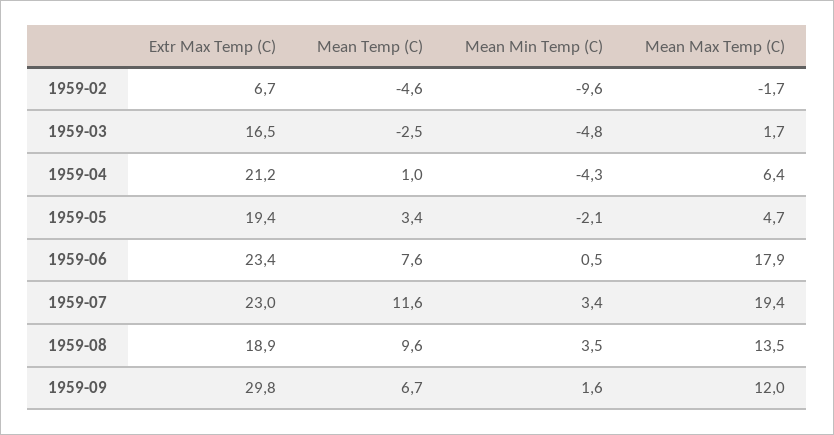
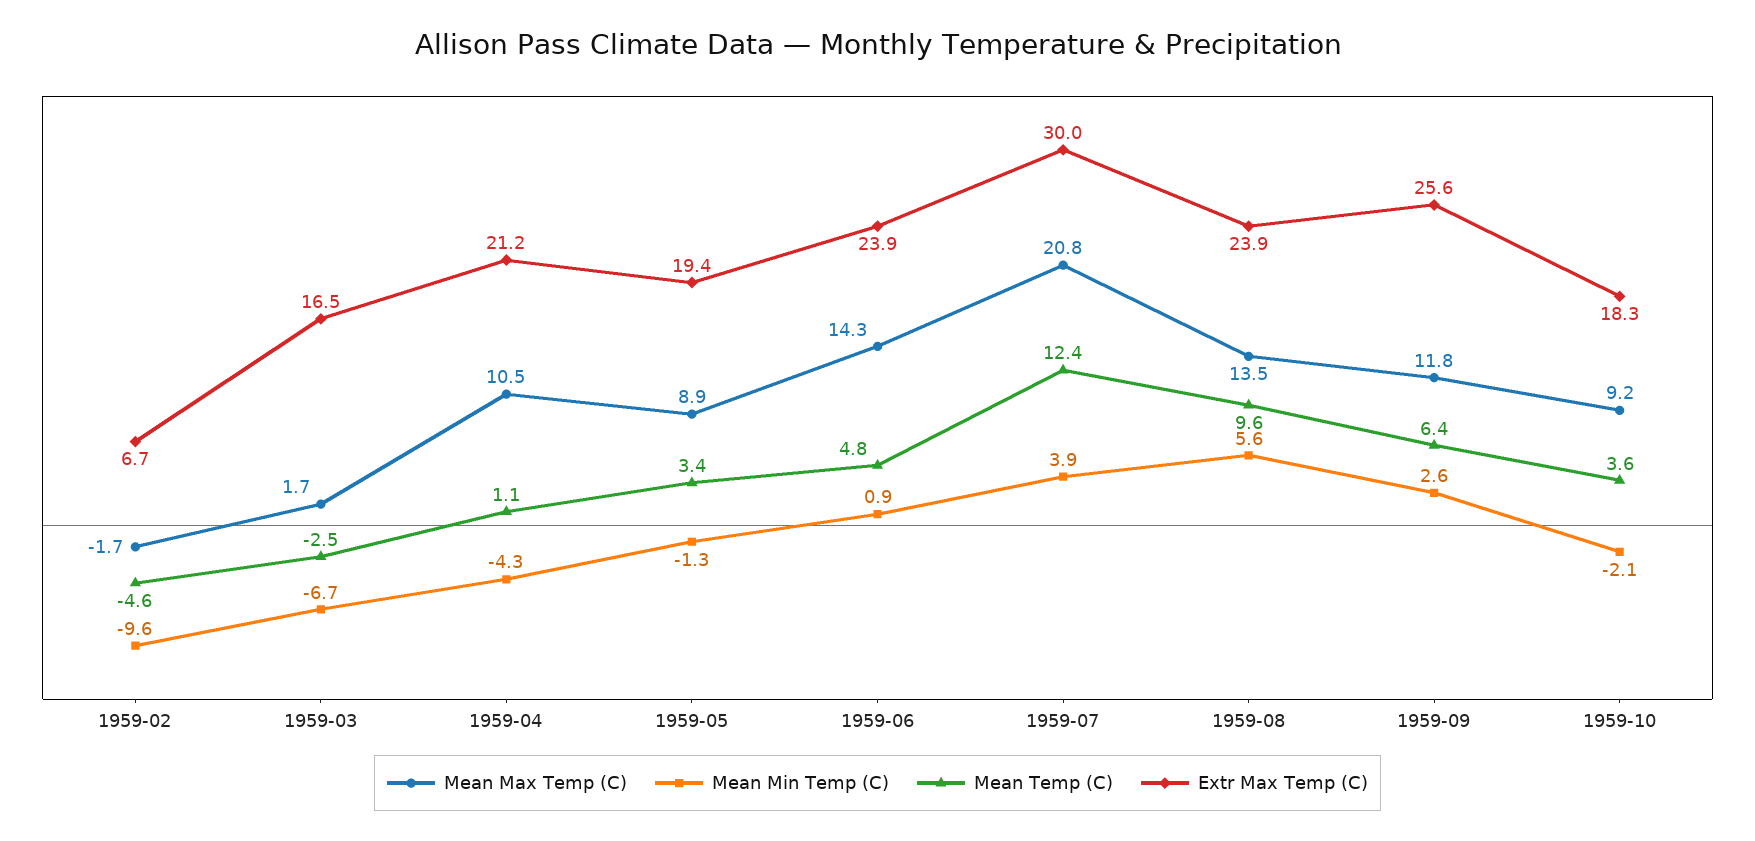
Mean Min Temp (C), 1959-03: -4.8 -> -6.7
Mean Temp (C), 1959-04: 1 -> 1.1
Mean Max Temp (C), 1959-04: 6.4 -> 10.5
Mean Min Temp (C), 1959-05: -2.1 -> -1.3
Mean Max Temp (C), 1959-05: 4.7 -> 8.9
Extr Max Temp (C), 1959-06: 23.4 -> 23.9
Mean Temp (C), 1959-06: 7.6 -> 4.8
Mean Min Temp (C), 1959-06: 0.5 -> 0.9
Mean Max Temp (C), 1959-06: 17.9 -> 14.3
Extr Max Temp (C), 1959-07: 23 -> 30
Mean Temp (C), 1959-07: 11.6 -> 12.4
Mean Min Temp (C), 1959-07: 3.4 -> 3.9
Mean Max Temp (C), 1959-07: 19.4 -> 20.8
Extr Max Temp (C), 1959-08: 18.9 -> 23.9
Mean Min Temp (C), 1959-08: 3.5 -> 5.6
Extr Max Temp (C), 1959-09: 29.8 -> 25.6
Mean Temp (C), 1959-09: 6.7 -> 6.4
Mean Min Temp (C), 1959-09: 1.6 -> 2.6
Mean Max Temp (C), 1959-09: 12 -> 11.8
Mean Max Temp (C), 1959-10: none -> 9.2
Mean Min Temp (C), 1959-10: none -> -2.1
Mean Temp (C), 1959-10: none -> 3.6
Extr Max Temp (C), 1959-10: none -> 18.3

